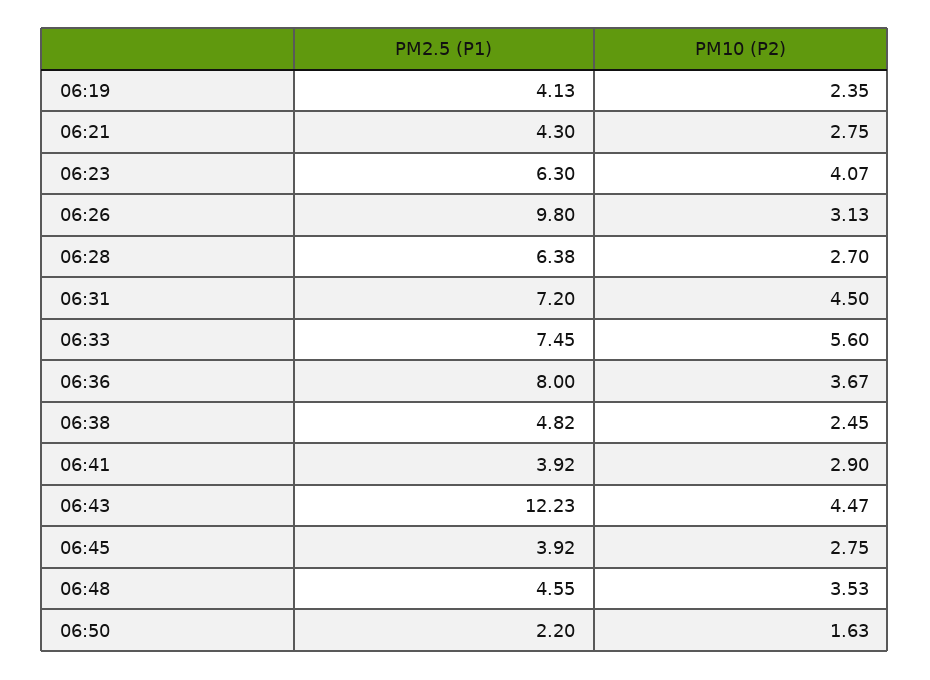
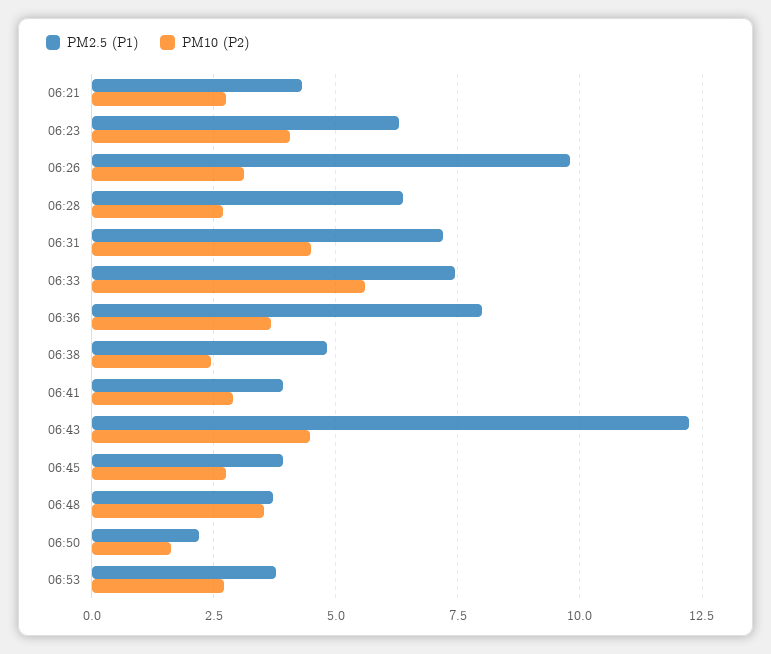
PM2.5 (P1), 06:19: 4.13 -> none
PM10 (P2), 06:19: 2.35 -> none
PM2.5 (P1), 06:48: 4.55 -> 3.75
PM2.5 (P1), 06:53: none -> 3.75
PM10 (P2), 06:53: none -> 2.75

